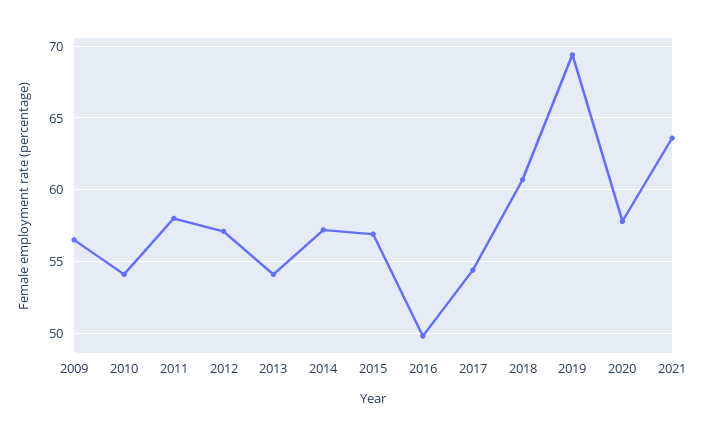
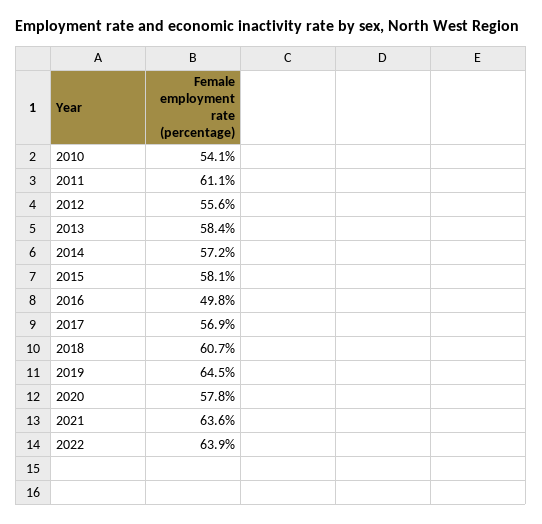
2009: 56.5 -> none
2011: 58 -> 61.1
2012: 57 -> 55.6
2013: 54 -> 58.4
2015: 57 -> 58.1
2017: 54.5 -> 56.9
2019: 69.5 -> 64.5
2022: none -> 63.9

